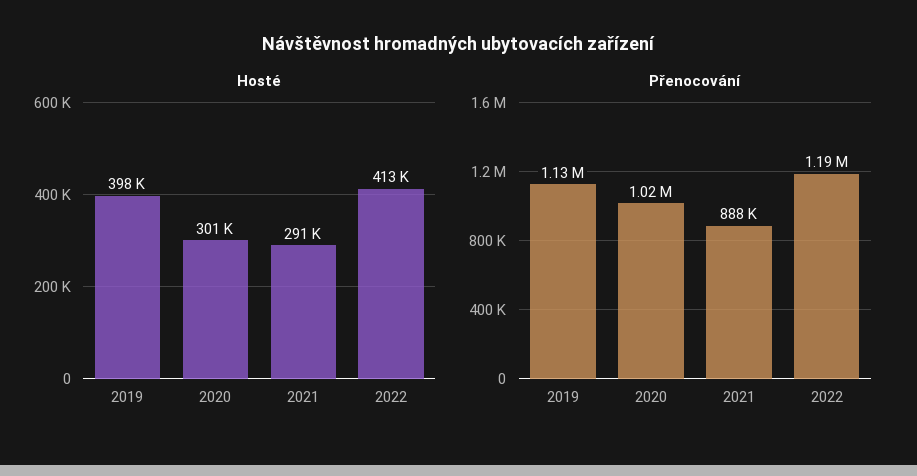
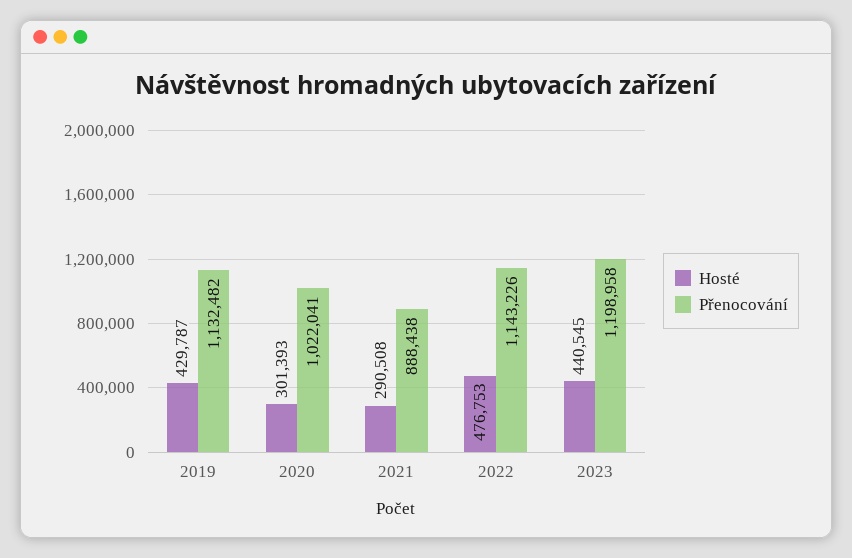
Hosté, 2019: 398000 -> 429787
Hosté, 2022: 413000 -> 476753
Přenocování, 2022: 1190000 -> 1143226
Hosté, 2023: none -> 440545
Přenocování, 2023: none -> 1198958

